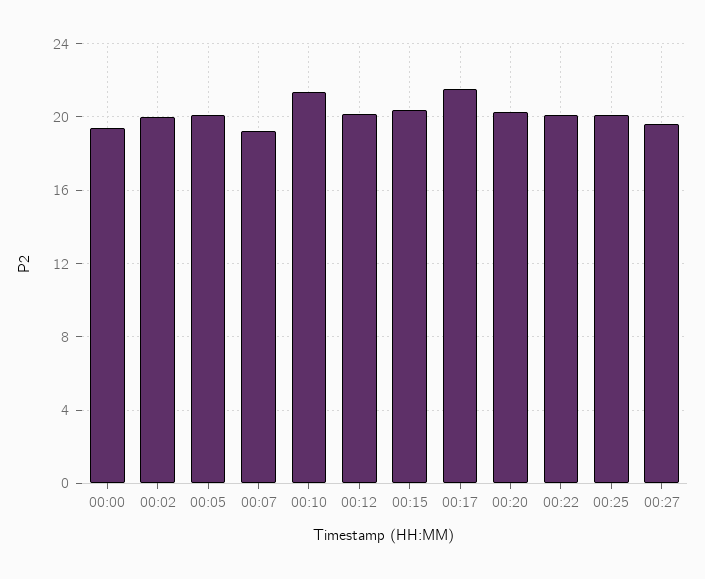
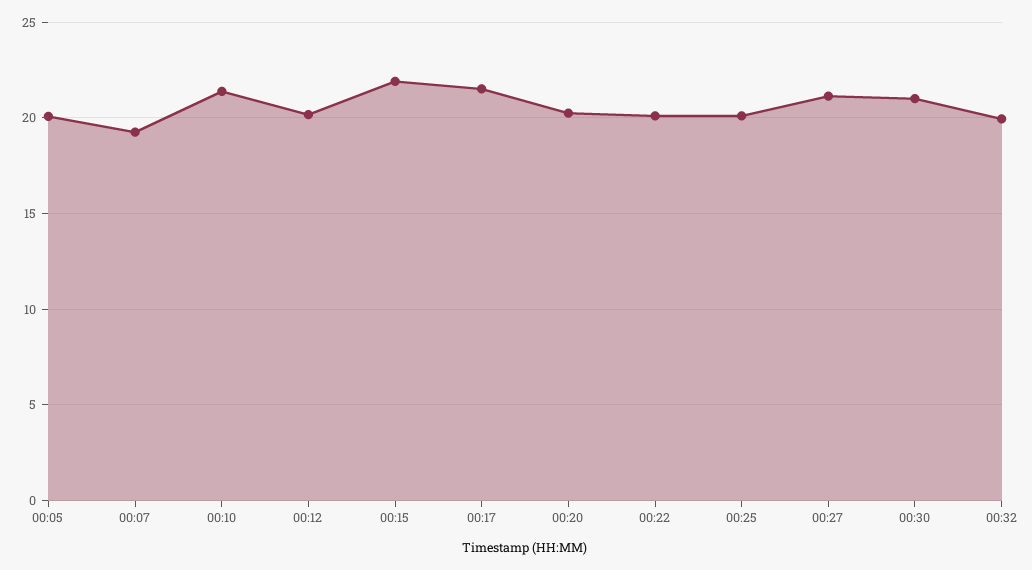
00:00: 19.5 -> none
00:02: 20 -> none
00:15: 20.5 -> 22
00:27: 19.5 -> 21
00:30: none -> 21
00:32: none -> 20

